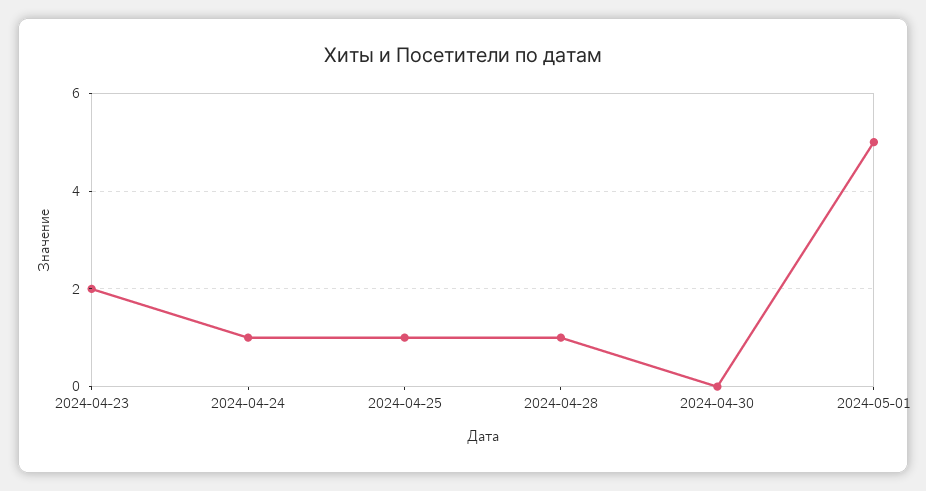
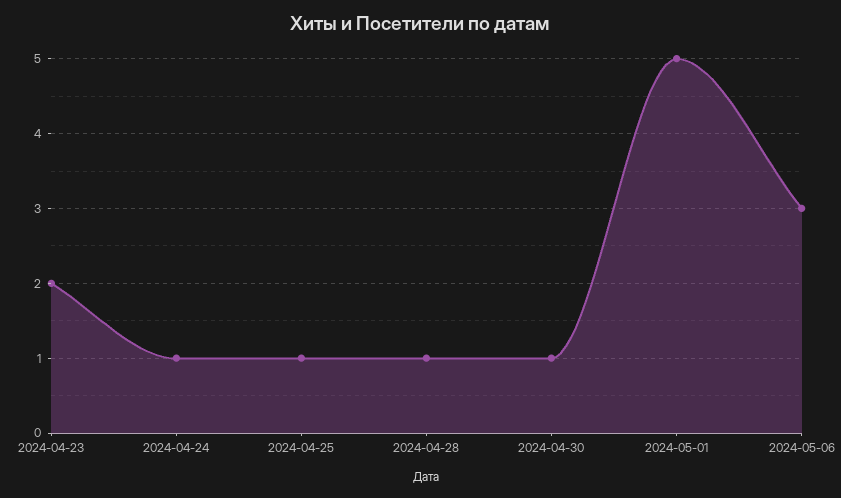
2024-04-30: 0 -> 1
2024-05-06: none -> 3

